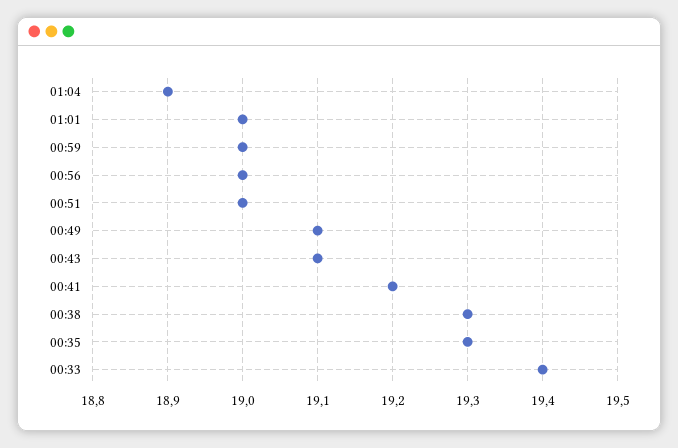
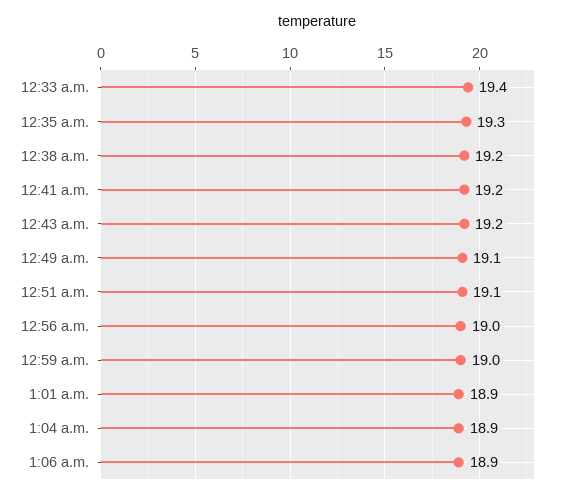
01:01: 19 -> 18.9
00:51: 19 -> 19.1
00:43: 19.1 -> 19.2
00:38: 19.3 -> 19.2
1:06 a.m.: none -> 18.9

